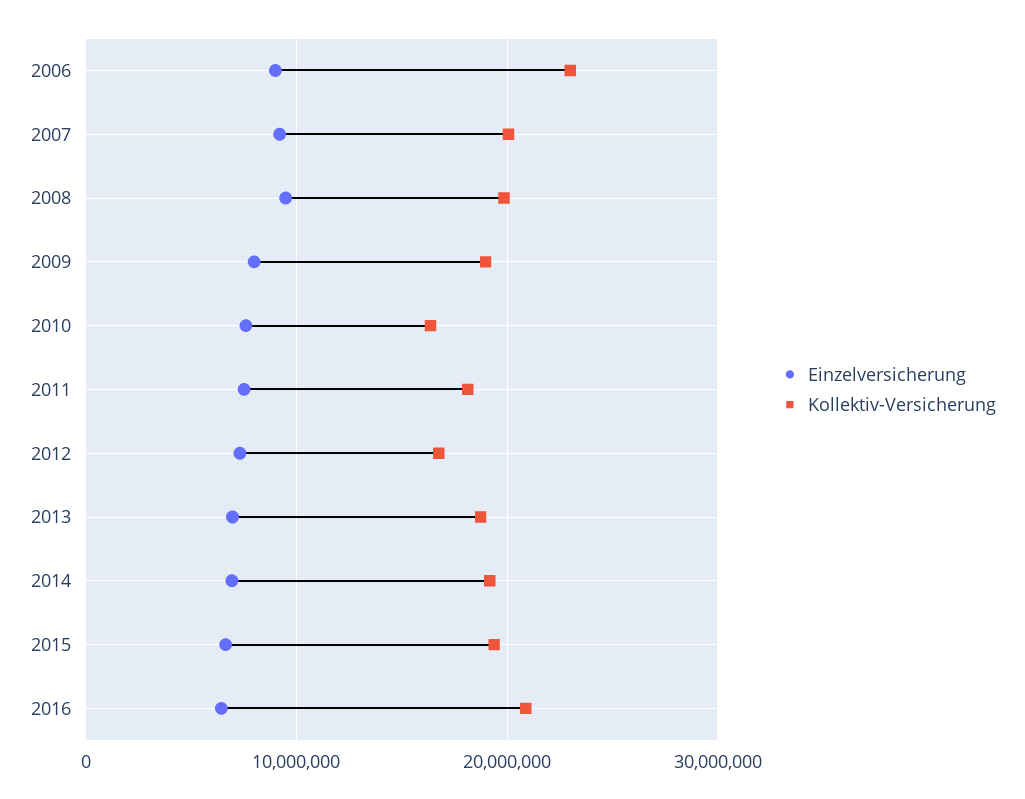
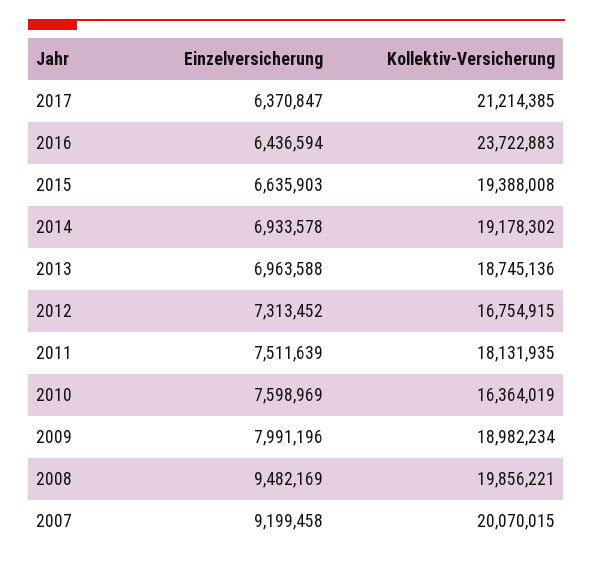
Einzelversicherung, 2006: 9000000 -> none
Kollektiv-Versicherung, 2006: 23000000 -> none
Kollektiv-Versicherung, 2016: 21000000 -> 23722883
Einzelversicherung, 2017: none -> 6370847
Kollektiv-Versicherung, 2017: none -> 21214385

